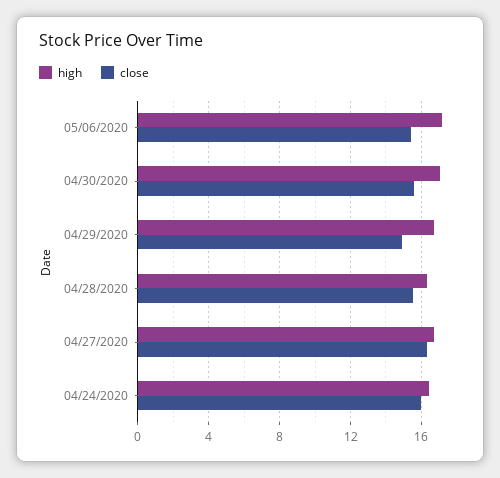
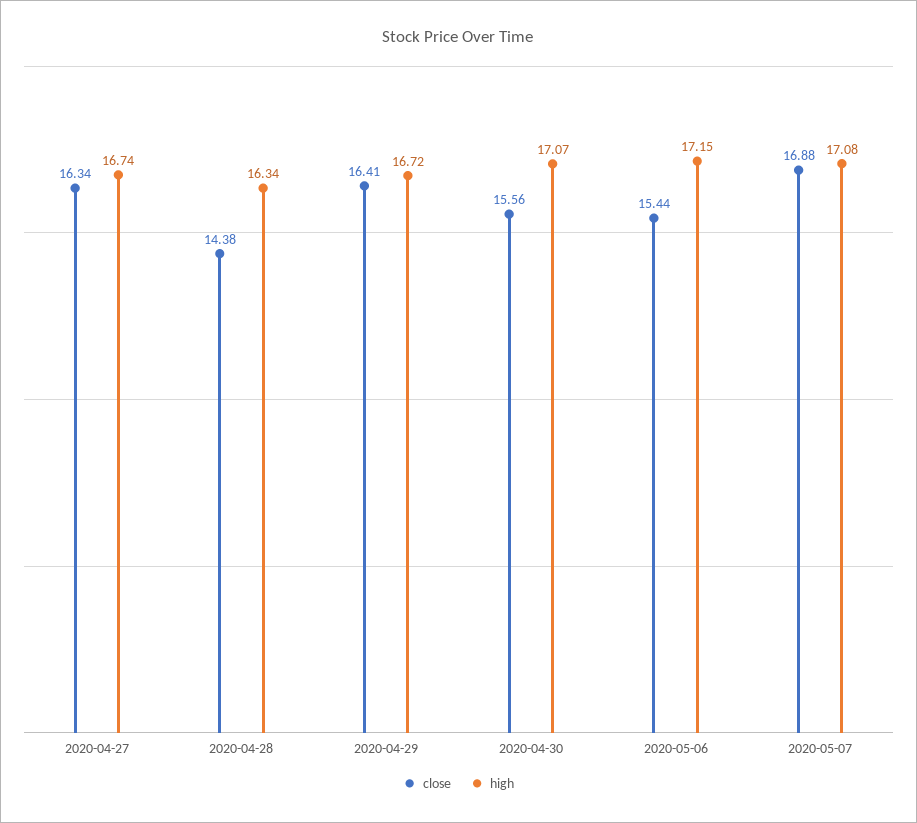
close, 04/29/2020: 15 -> 16.41
close, 04/28/2020: 15.5 -> 14.38
high, 04/24/2020: 16.5 -> none
close, 04/24/2020: 16 -> none
close, 2020-05-07: none -> 16.88
high, 2020-05-07: none -> 17.08

